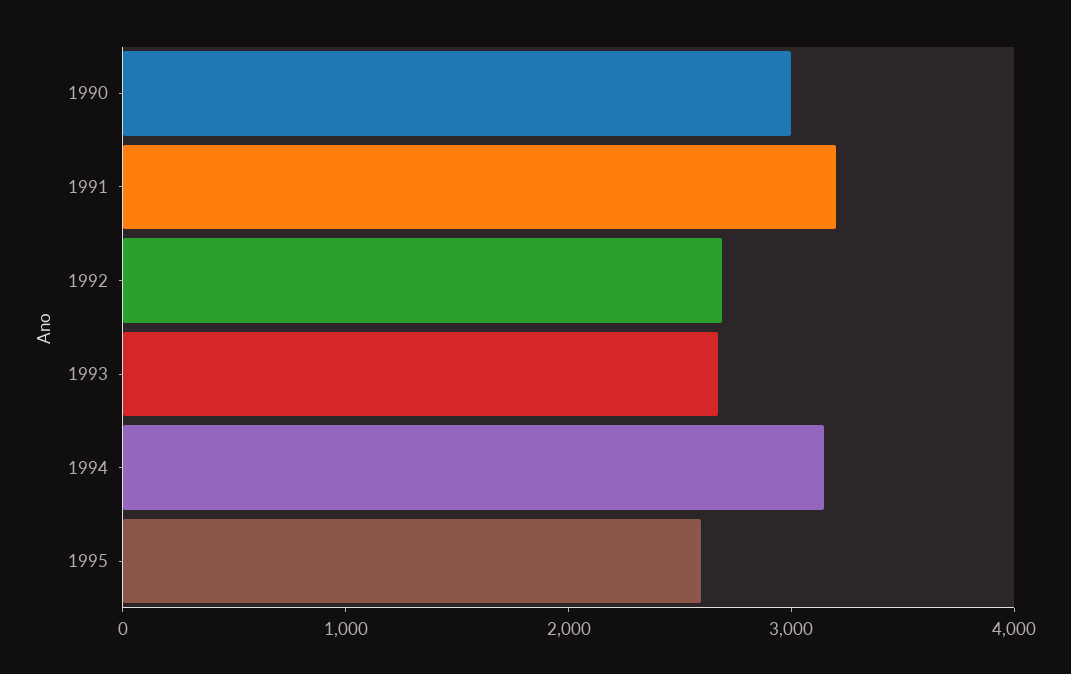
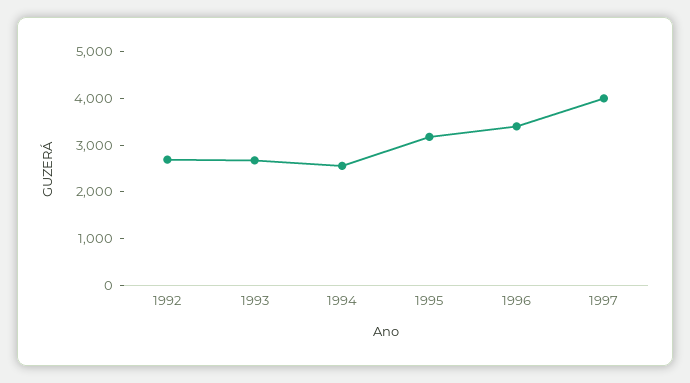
1990: 3000 -> none
1991: 3200 -> none
1994: 3200 -> 2600
1995: 2600 -> 3200
1996: none -> 3400
1997: none -> 4000

